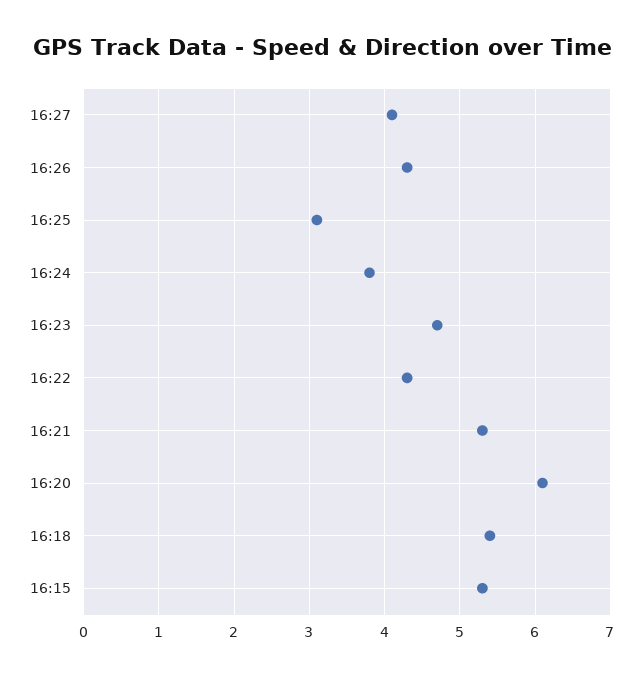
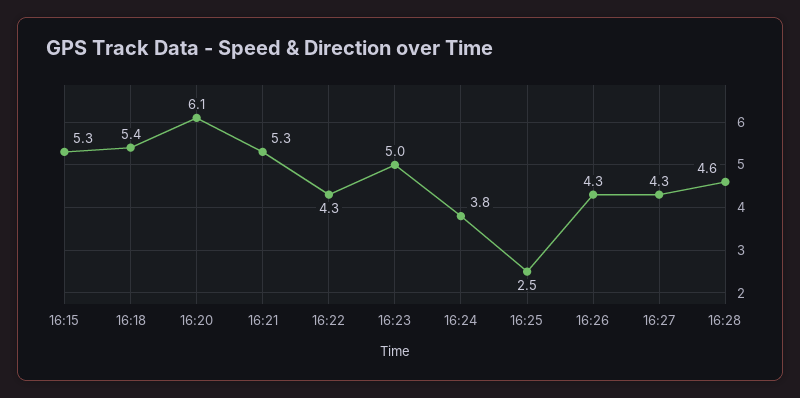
16:27: 4.1 -> 4.3
16:25: 3.1 -> 2.5
16:23: 4.7 -> 5
16:28: none -> 4.6

